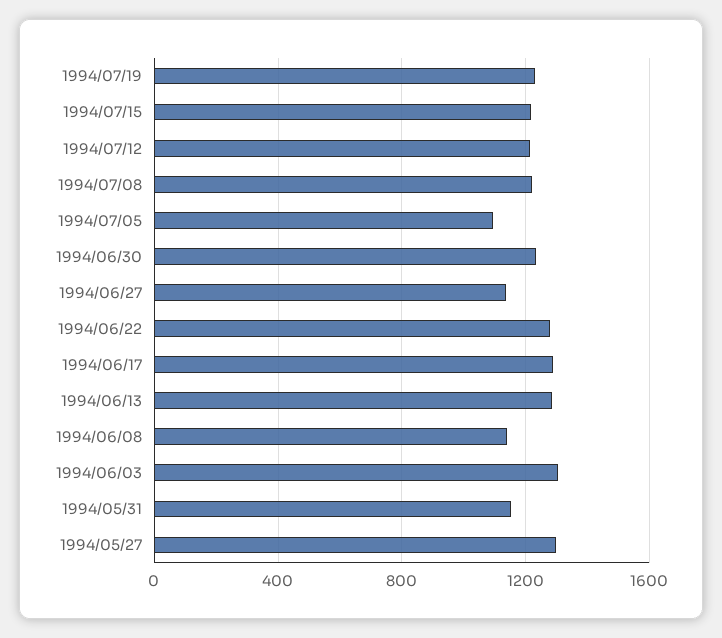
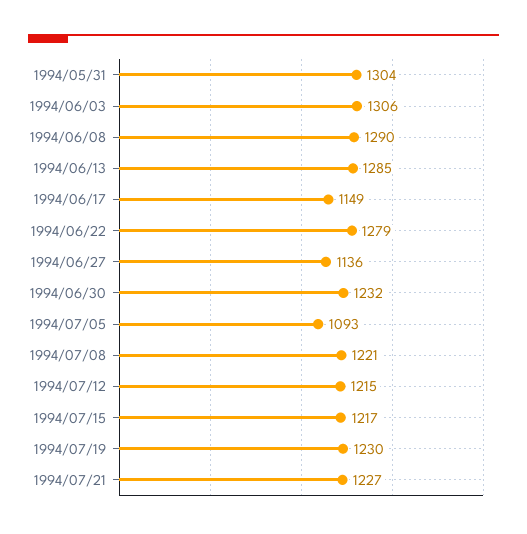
1994/06/17: 1300 -> 1149
1994/06/08: 1150 -> 1290
1994/05/31: 1150 -> 1304
1994/05/27: 1300 -> none
1994/07/21: none -> 1227

